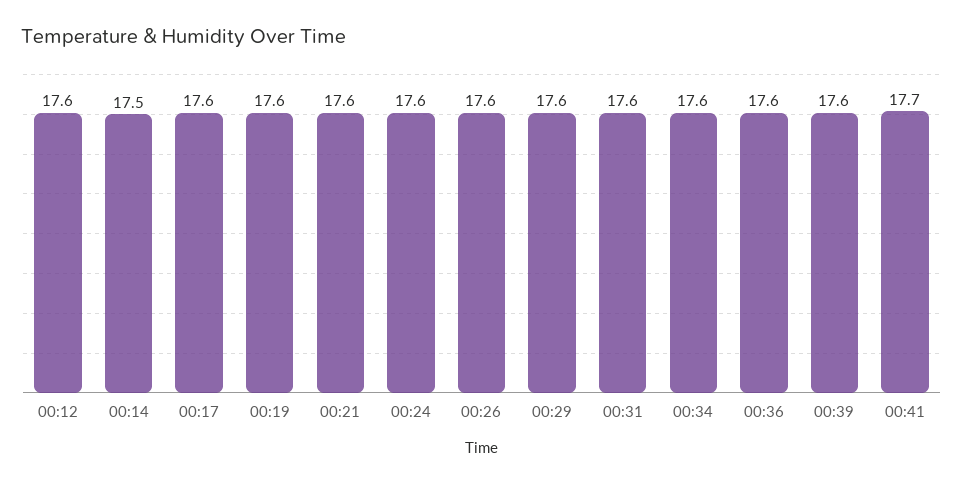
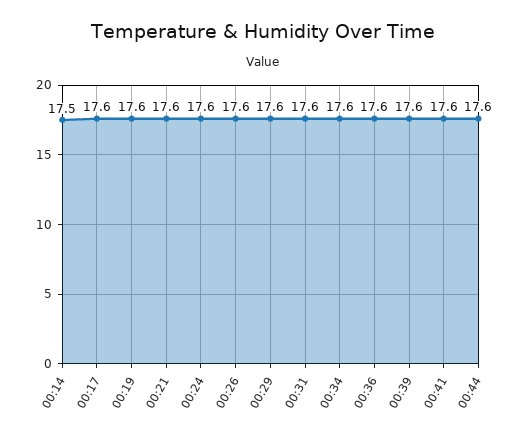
00:12: 17.6 -> none
00:41: 17.7 -> 17.6
00:44: none -> 17.6

